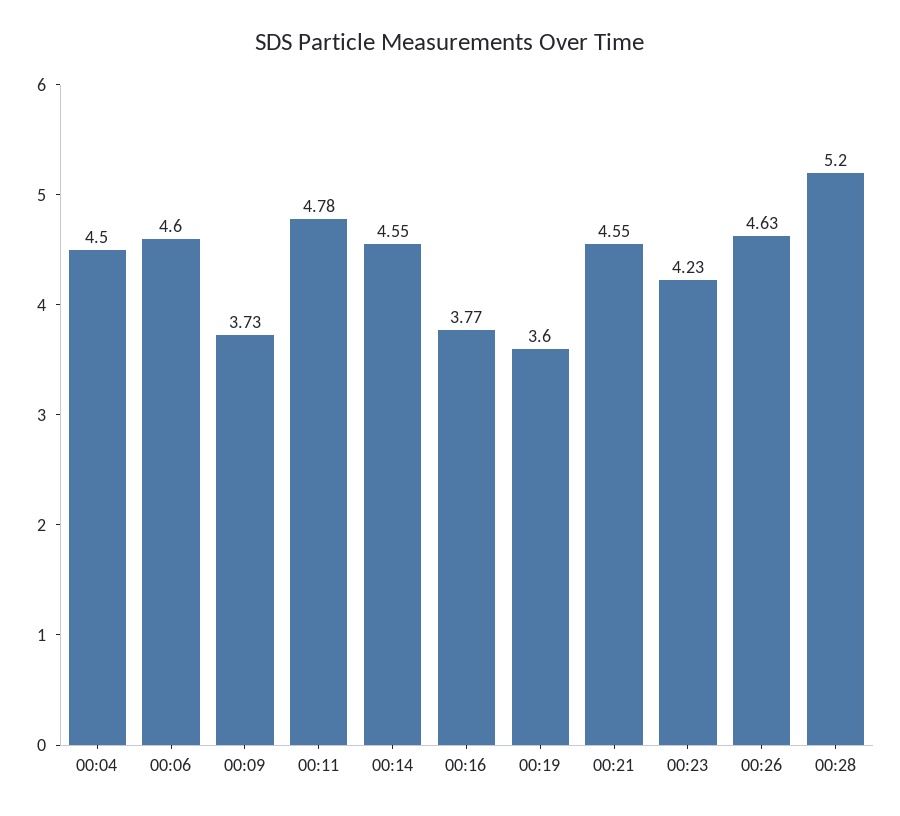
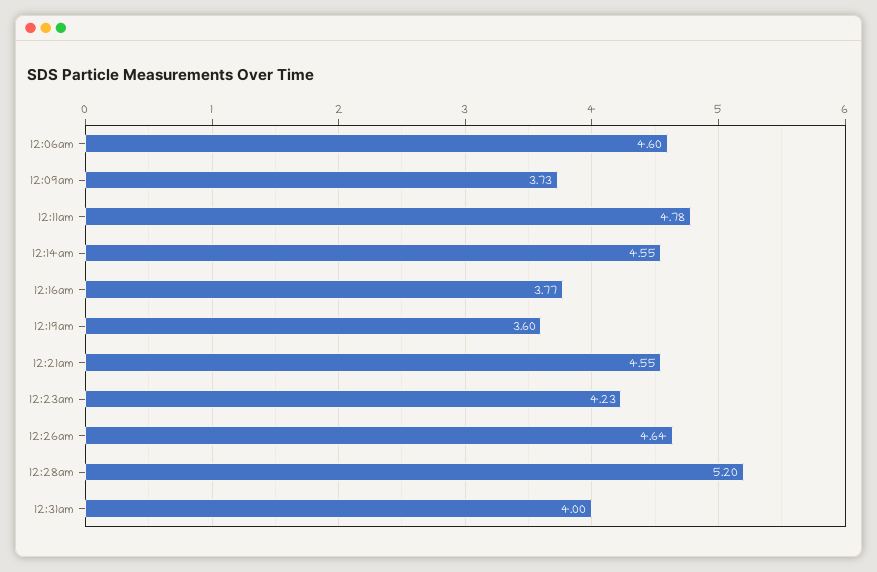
00:04: 4.5 -> none
00:26: 4.63 -> 4.64
12:31am: none -> 4

